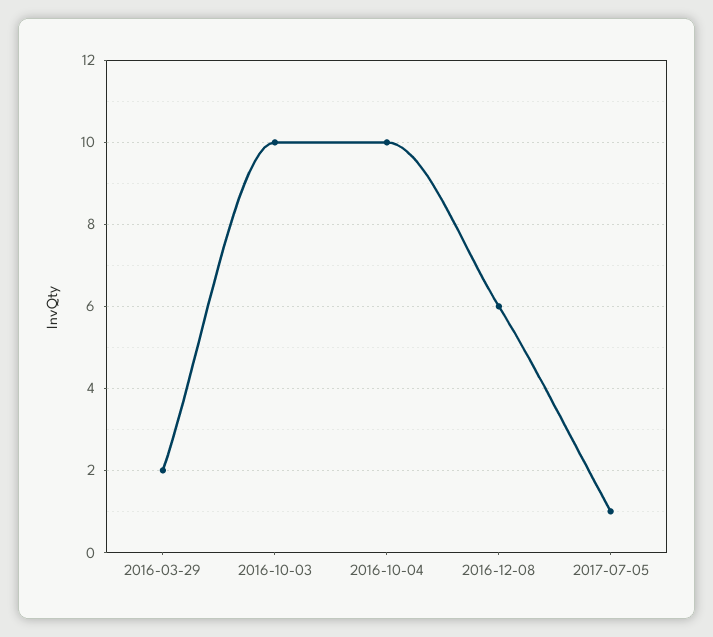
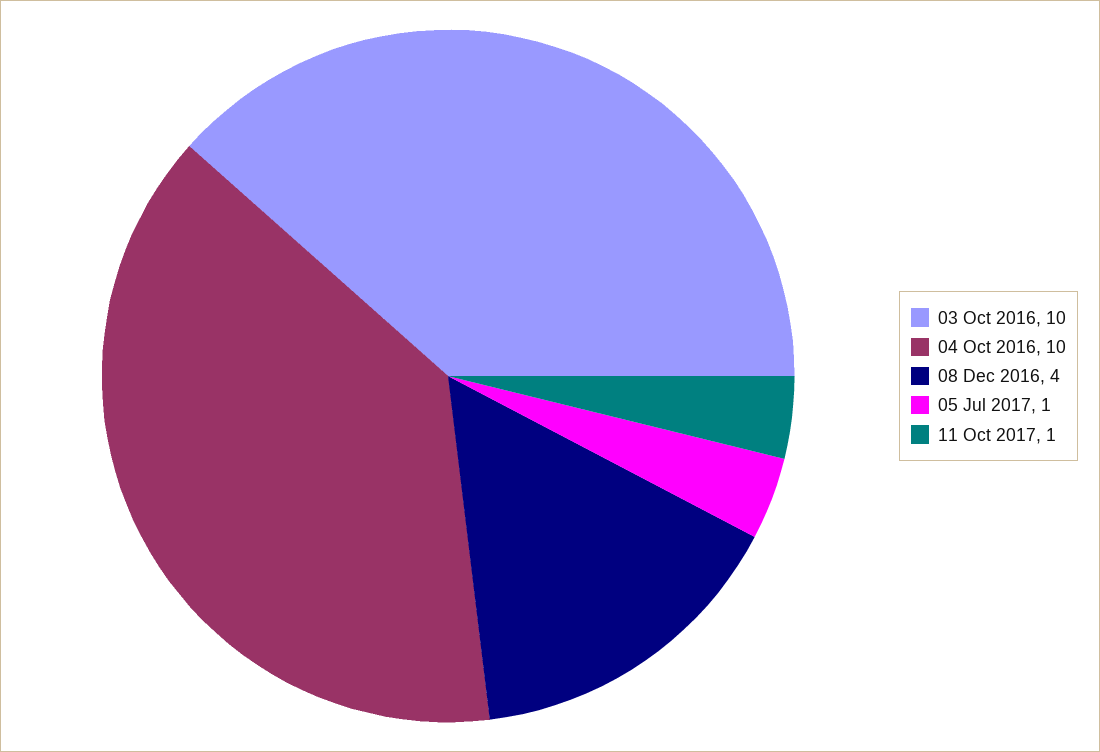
2016-03-29: 2 -> none
2016-12-08: 6 -> 4
11 Oct 2017: none -> 1

